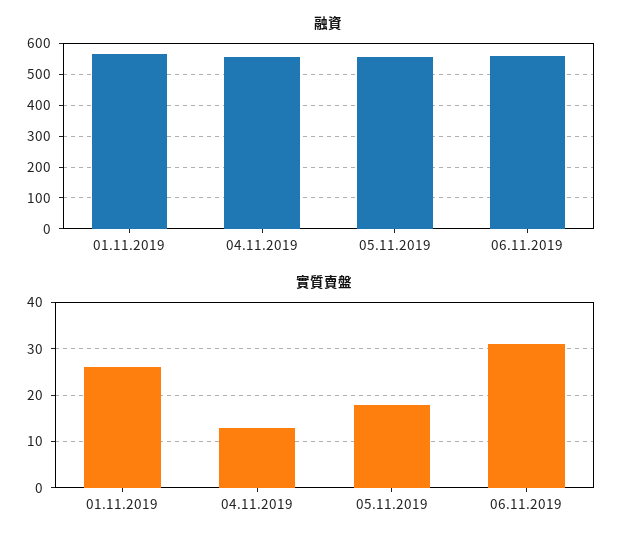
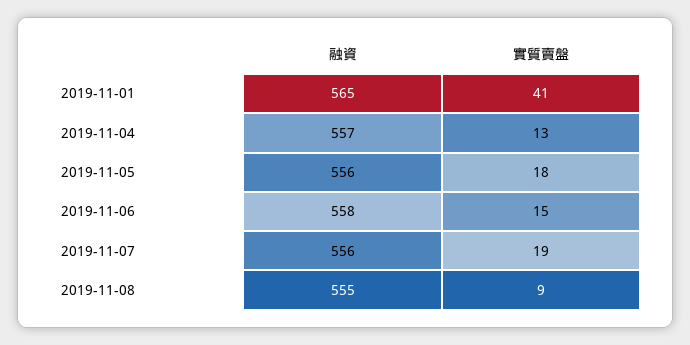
實質賣盤, 01.11.2019: 25 -> 41
實質賣盤, 06.11.2019: 30 -> 15
融資, 2019-11-07: none -> 556
實質賣盤, 2019-11-07: none -> 19
融資, 2019-11-08: none -> 555
實質賣盤, 2019-11-08: none -> 9

